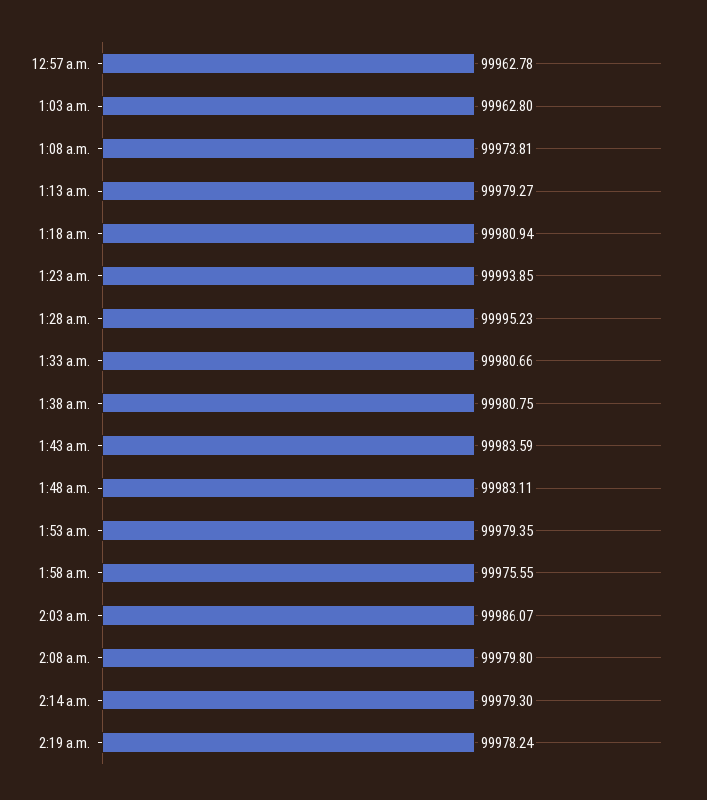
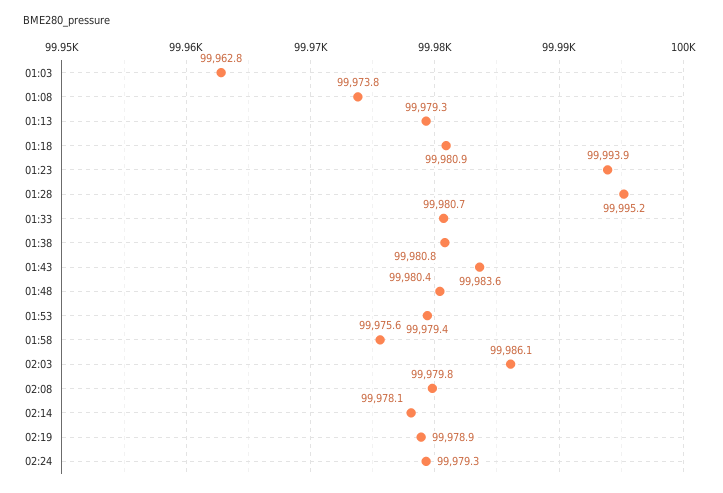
12:57 a.m.: 99962.78 -> none
1:48 a.m.: 99983.11 -> 99980.4
2:14 a.m.: 99979.3 -> 99978.1
2:19 a.m.: 99978.24 -> 99978.9
02:24: none -> 99979.3

